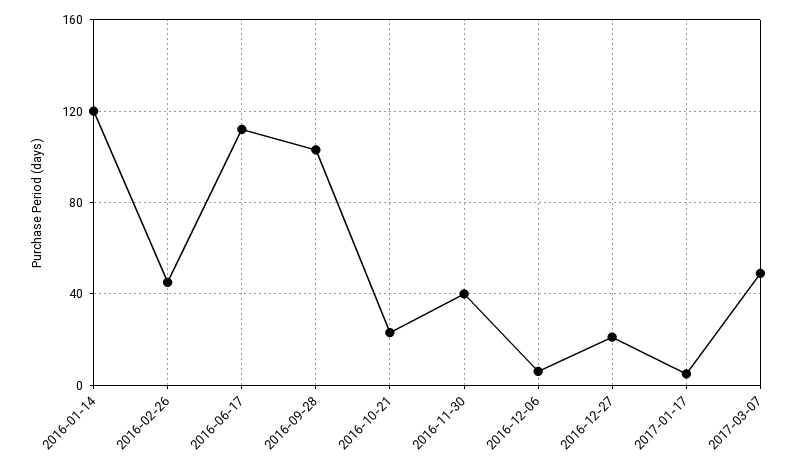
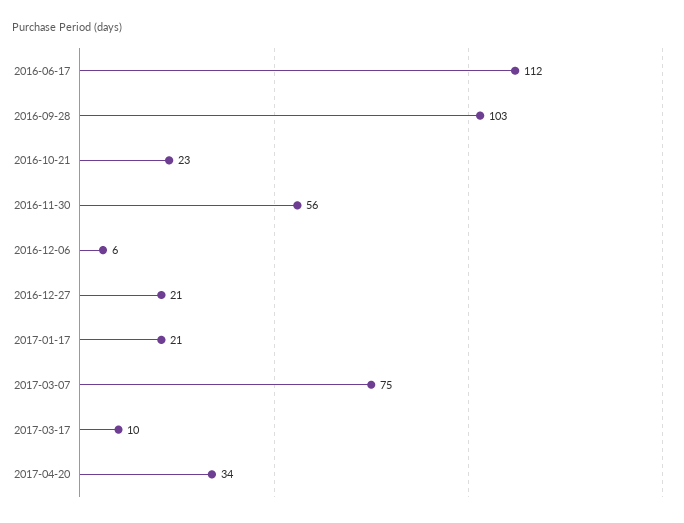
2016-01-14: 120 -> none
2016-02-26: 45 -> none
2016-11-30: 40 -> 56
2017-01-17: 5 -> 21
2017-03-07: 50 -> 75
2017-03-17: none -> 10
2017-04-20: none -> 34

